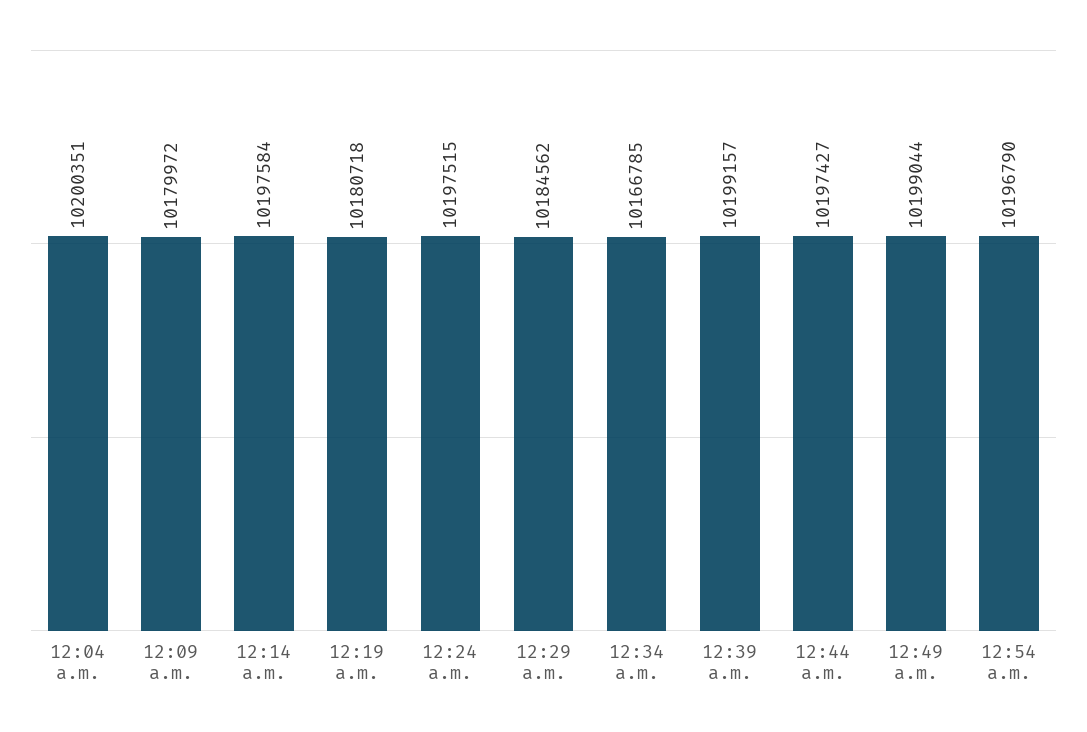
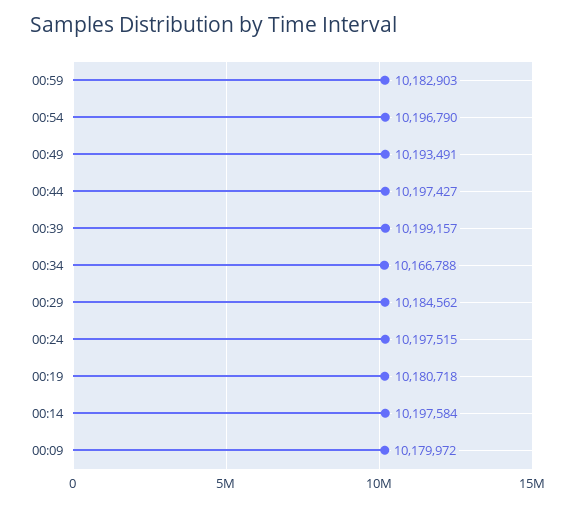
12:04 a.m.: 10200351 -> none
12:34 a.m.: 10166785 -> 10166788
12:49 a.m.: 10199044 -> 10193491
00:59: none -> 10182903

